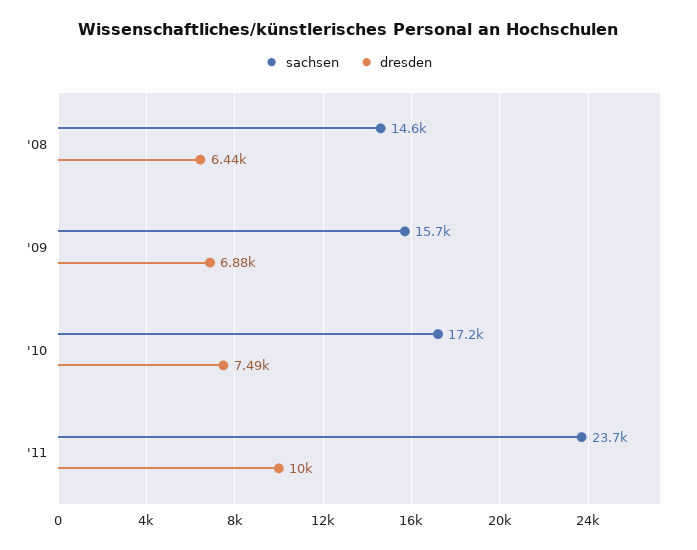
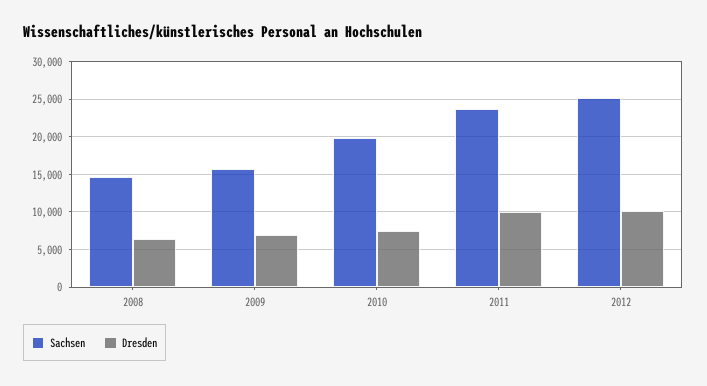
sachsen, '10: 17200 -> 20000
sachsen, 2012: none -> 25000
dresden, 2012: none -> 10000

